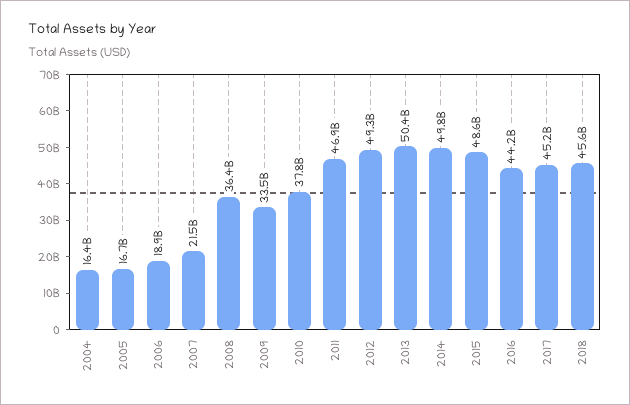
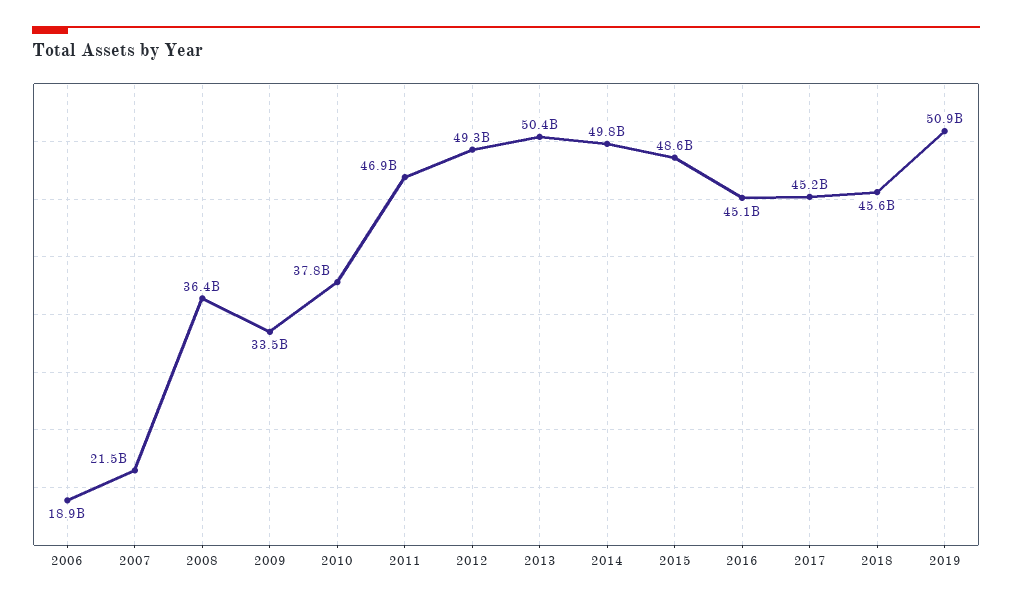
2004: 16400000000 -> none
2005: 16700000000 -> none
2016: 44200000000 -> 45100000000
2019: none -> 50900000000

